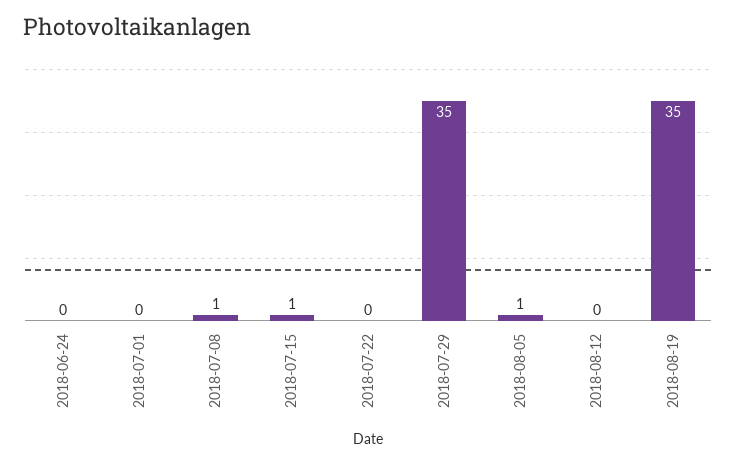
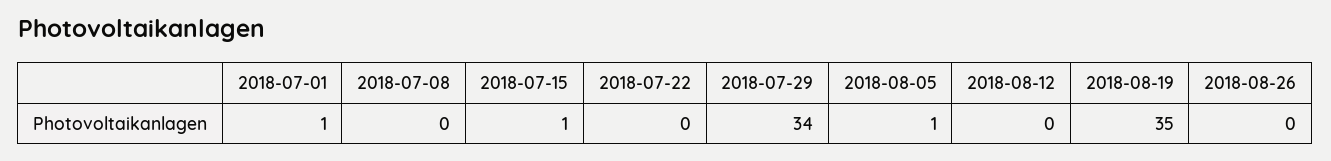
2018-06-24: 0 -> none
2018-07-01: 0 -> 1
2018-07-08: 1 -> 0
2018-07-29: 35 -> 34
2018-08-26: none -> 0

